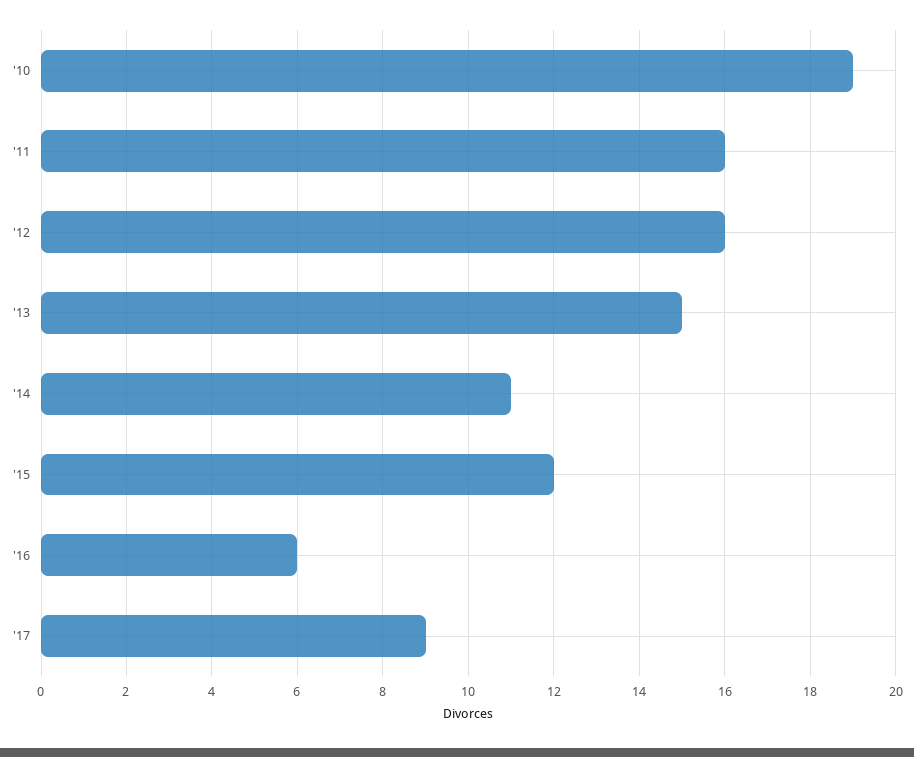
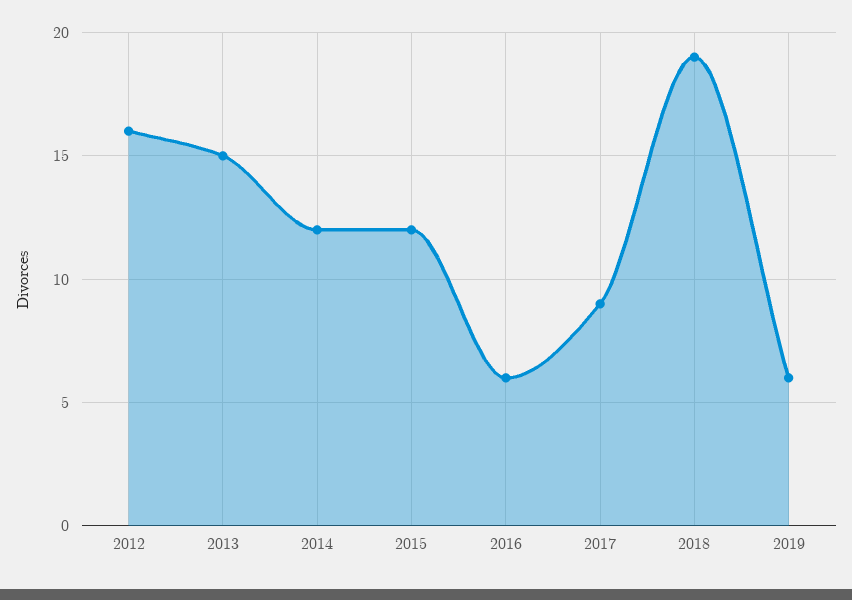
'10: 19 -> none
'11: 16 -> none
'14: 11 -> 12
2018: none -> 19
2019: none -> 6

